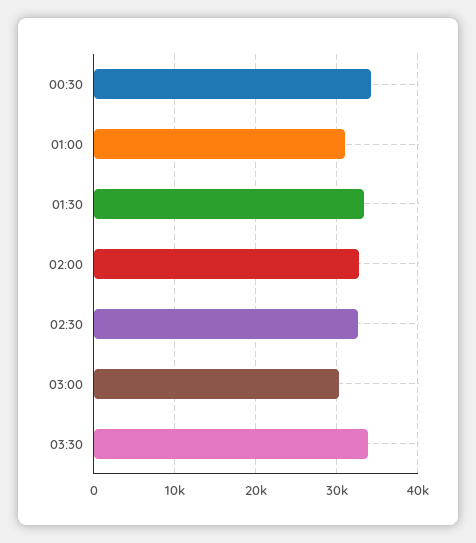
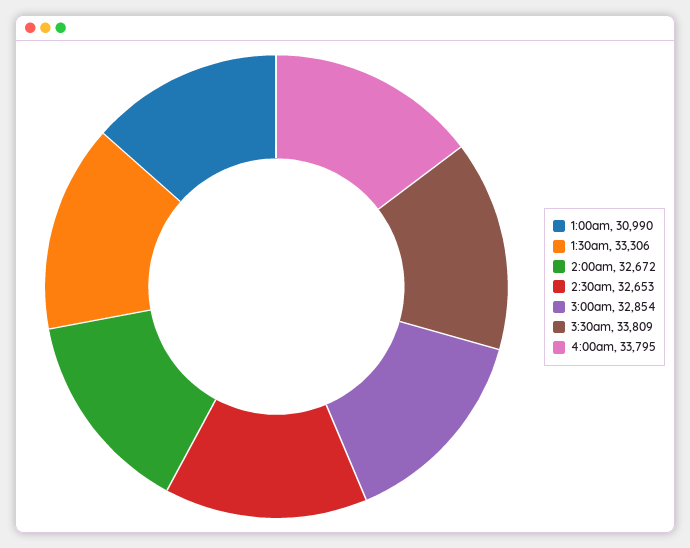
00:30: 34000 -> none
03:00: 30000 -> 32854
4:00am: none -> 33795

